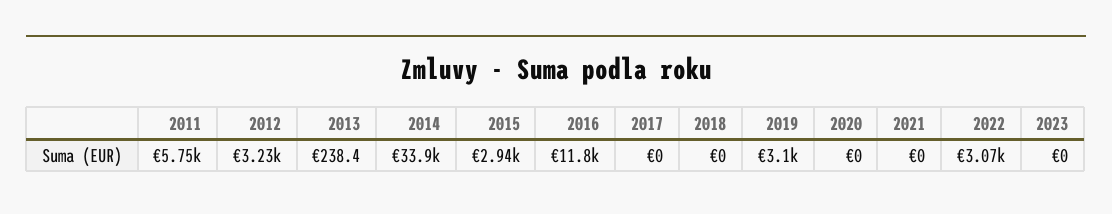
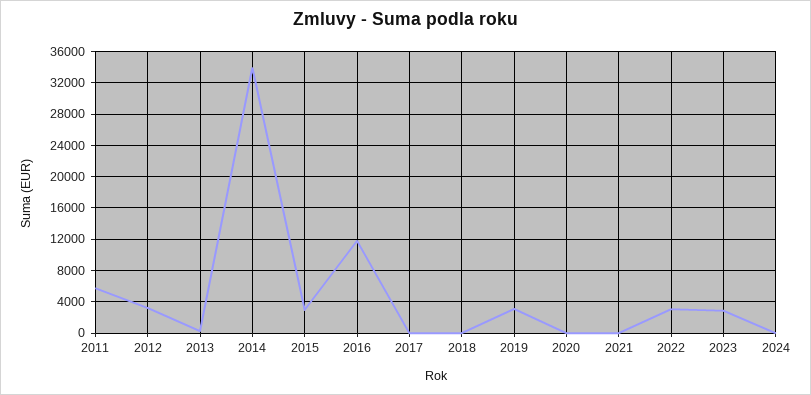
2023: 0 -> 3000
2024: none -> 0

